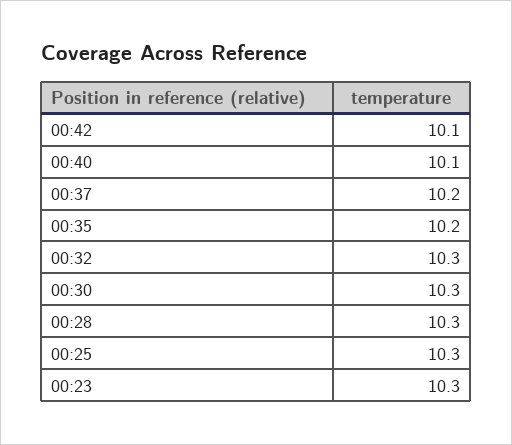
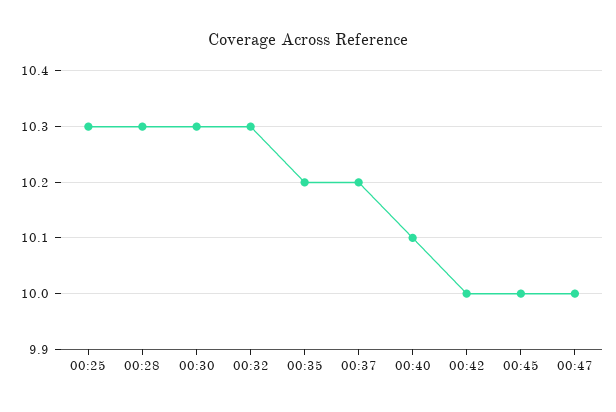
00:42: 10.1 -> 10
00:23: 10.3 -> none
00:45: none -> 10
00:47: none -> 10

